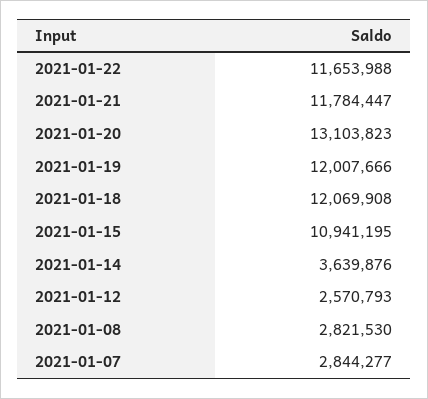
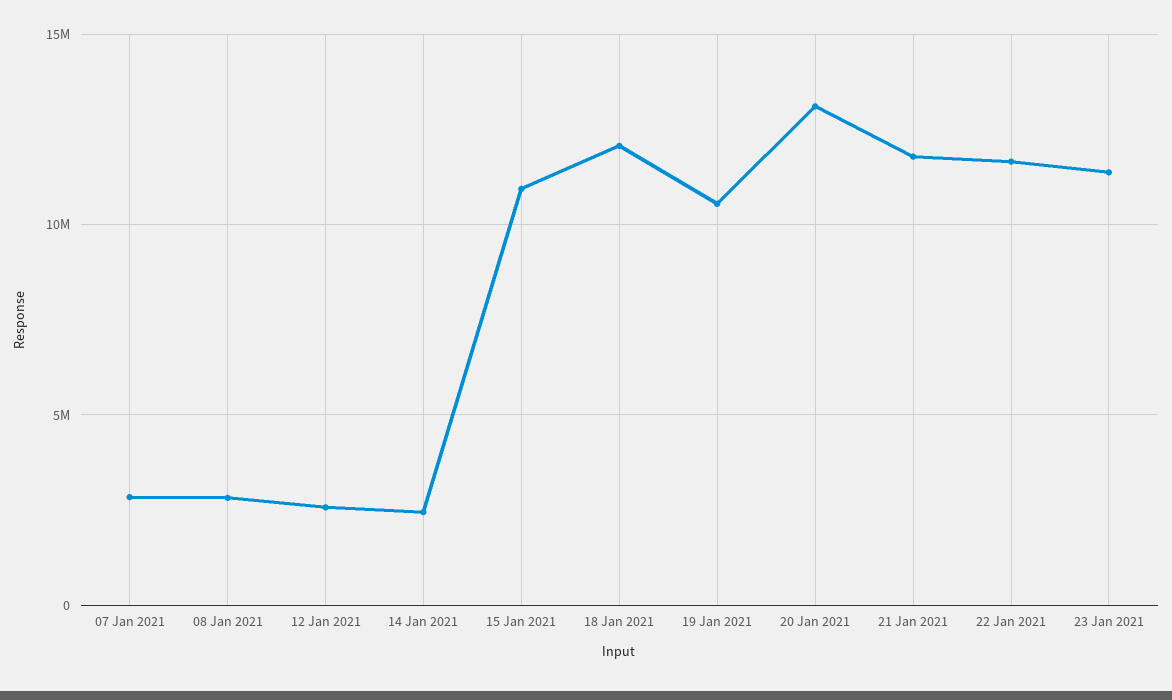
2021-01-19: 12007666 -> 10500000
2021-01-14: 3639876 -> 2500000
23 Jan 2021: none -> 11500000

